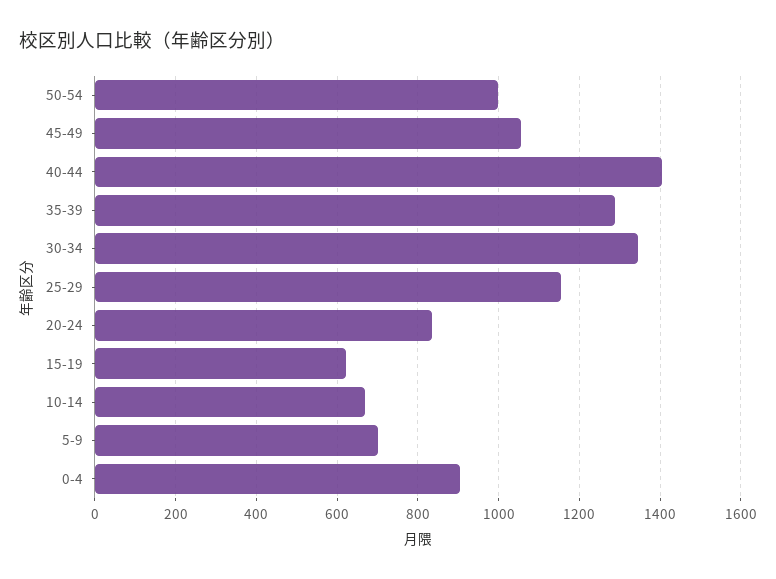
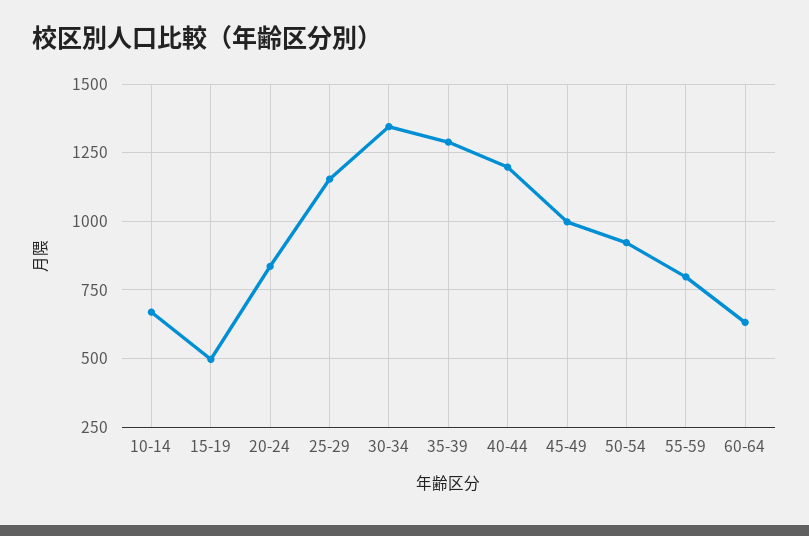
50-54: 1000 -> 925
45-49: 1060 -> 1000
40-44: 1400 -> 1200
15-19: 620 -> 500
5-9: 700 -> none
0-4: 900 -> none
55-59: none -> 800
60-64: none -> 625

